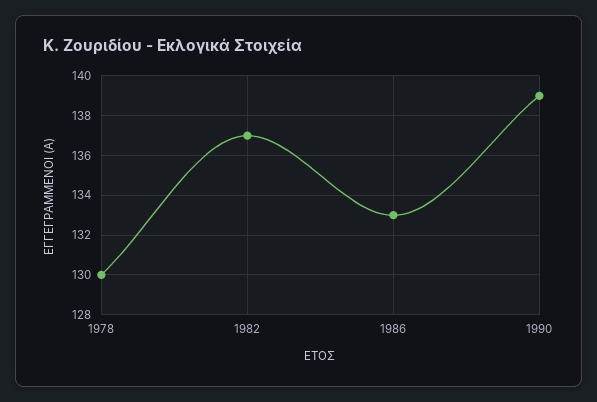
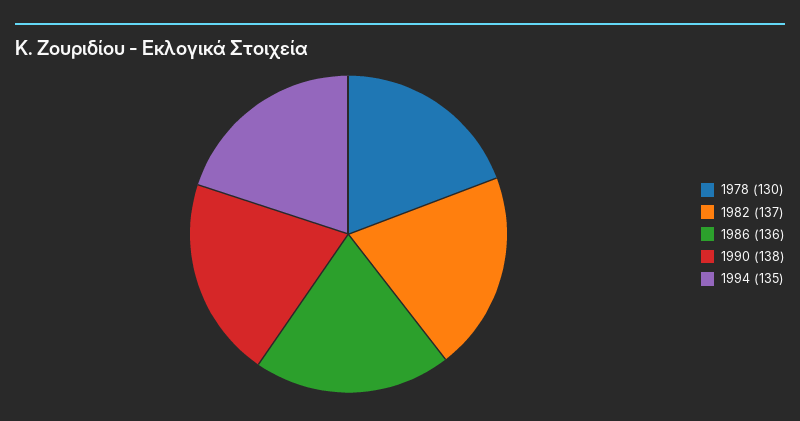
1986: 133 -> 136
1990: 139 -> 138
1994: none -> 135

